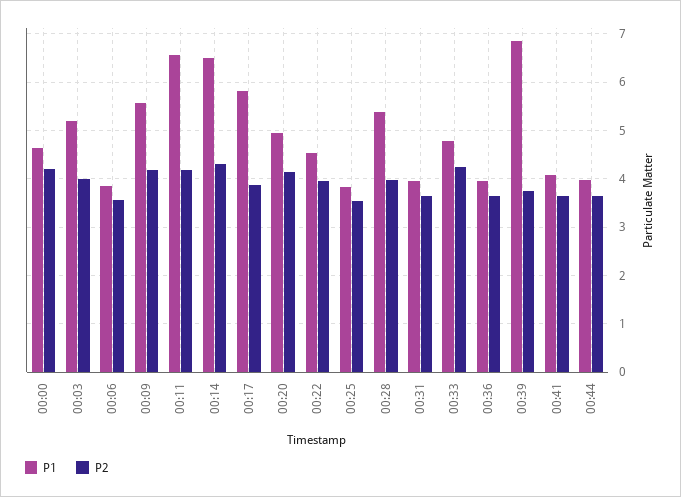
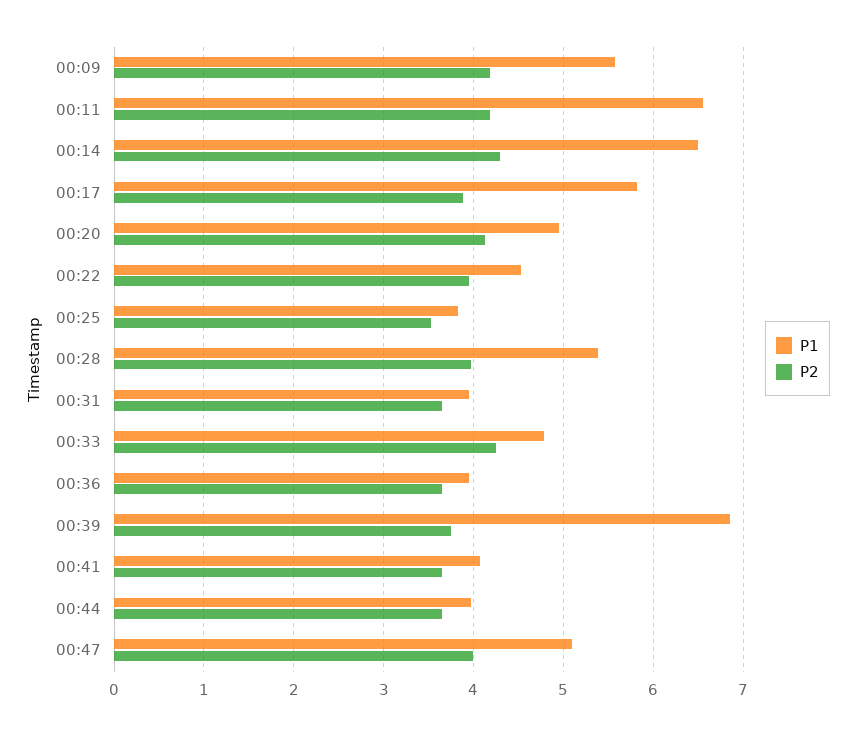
P1, 00:00: 4.6 -> none
P2, 00:00: 4.2 -> none
P1, 00:03: 5.2 -> none
P2, 00:03: 4 -> none
P1, 00:06: 3.8 -> none
P2, 00:06: 3.6 -> none
P1, 00:47: none -> 5.1
P2, 00:47: none -> 4

